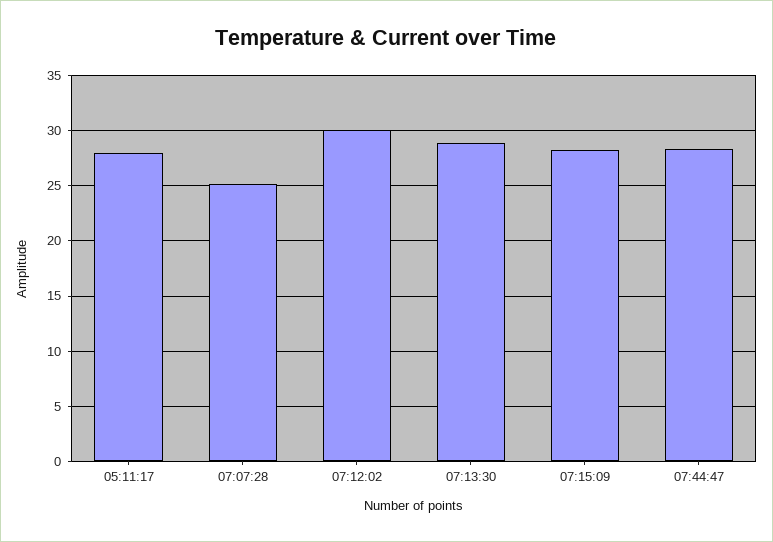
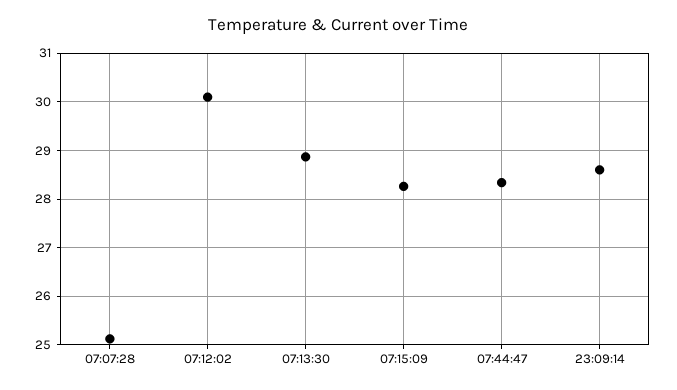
05:11:17: 28 -> none
23:09:14: none -> 28.6

